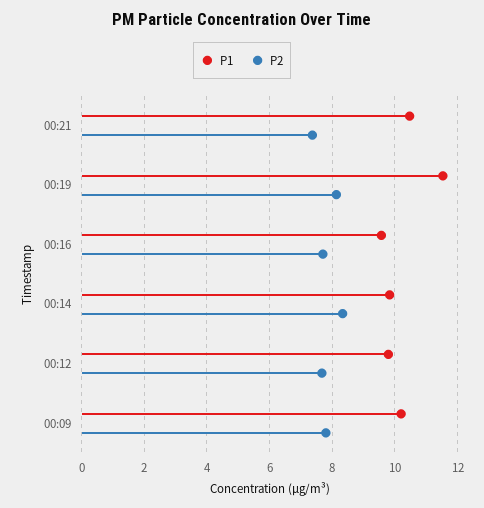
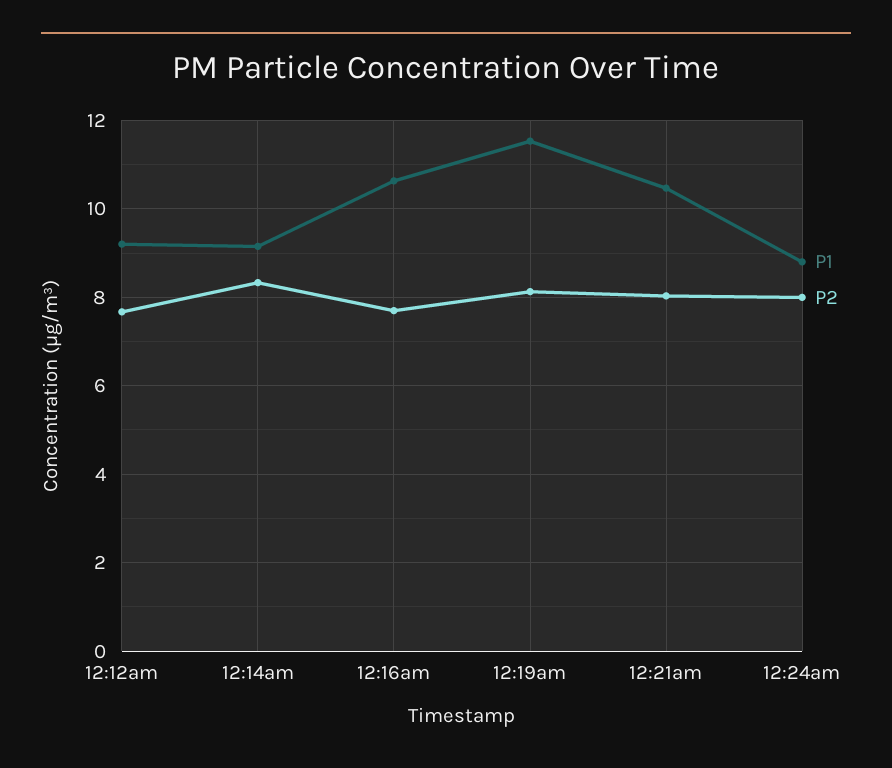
P2, 00:21: 7.4 -> 8
P1, 00:16: 9.6 -> 10.6
P1, 00:14: 9.8 -> 9.2
P1, 00:12: 9.8 -> 9.2
P1, 00:09: 10.2 -> none
P2, 00:09: 7.8 -> none
P1, 12:24am: none -> 8.8
P2, 12:24am: none -> 8

